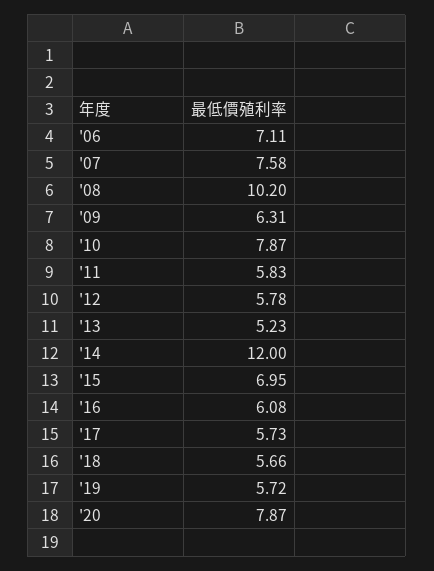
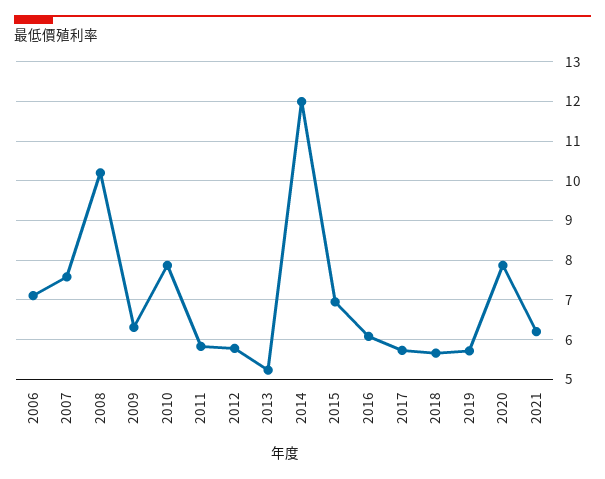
2021: none -> 6.2

